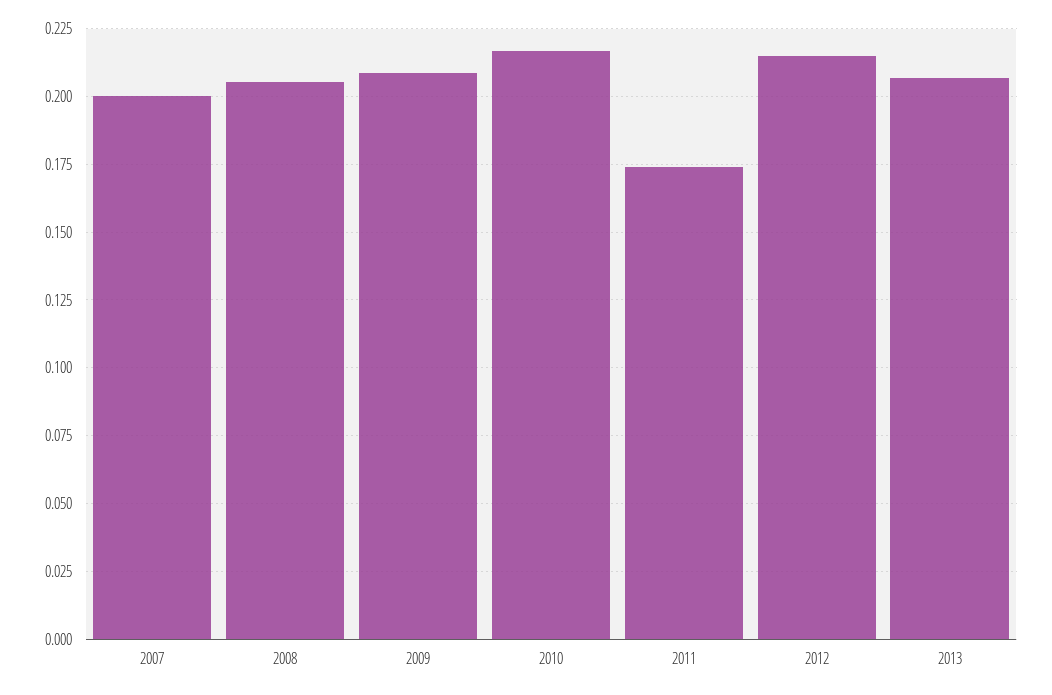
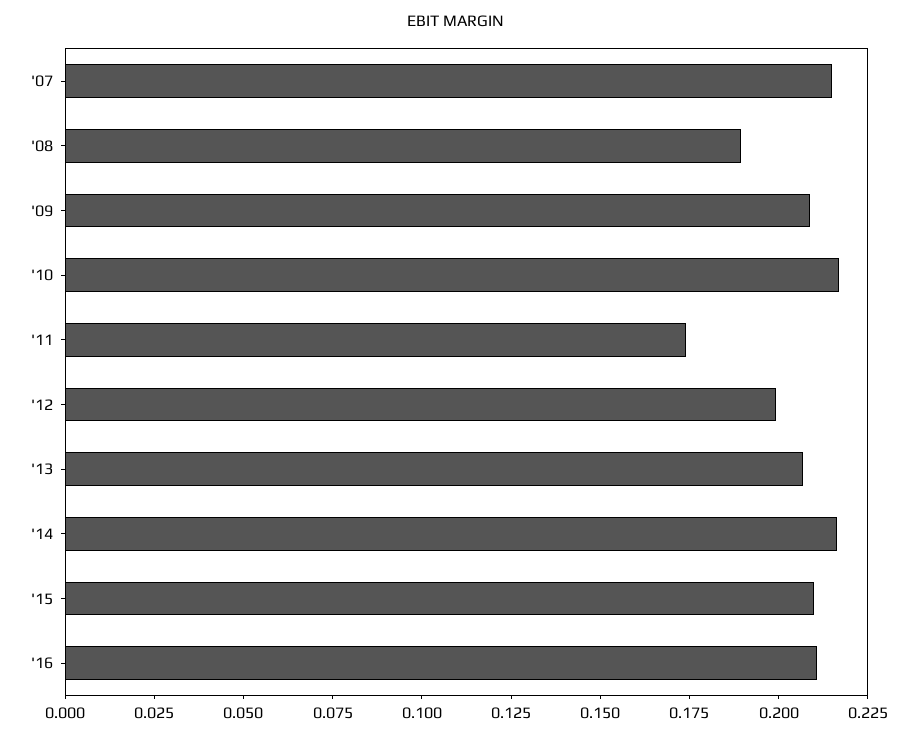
2007: 0.2 -> 0.215
2008: 0.205 -> 0.19
2012: 0.215 -> 0.2
'14: none -> 0.215
'15: none -> 0.21
'16: none -> 0.21

